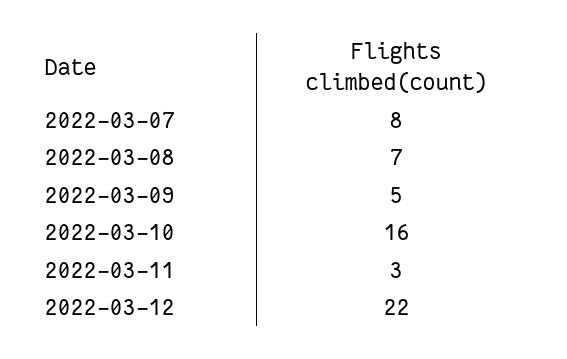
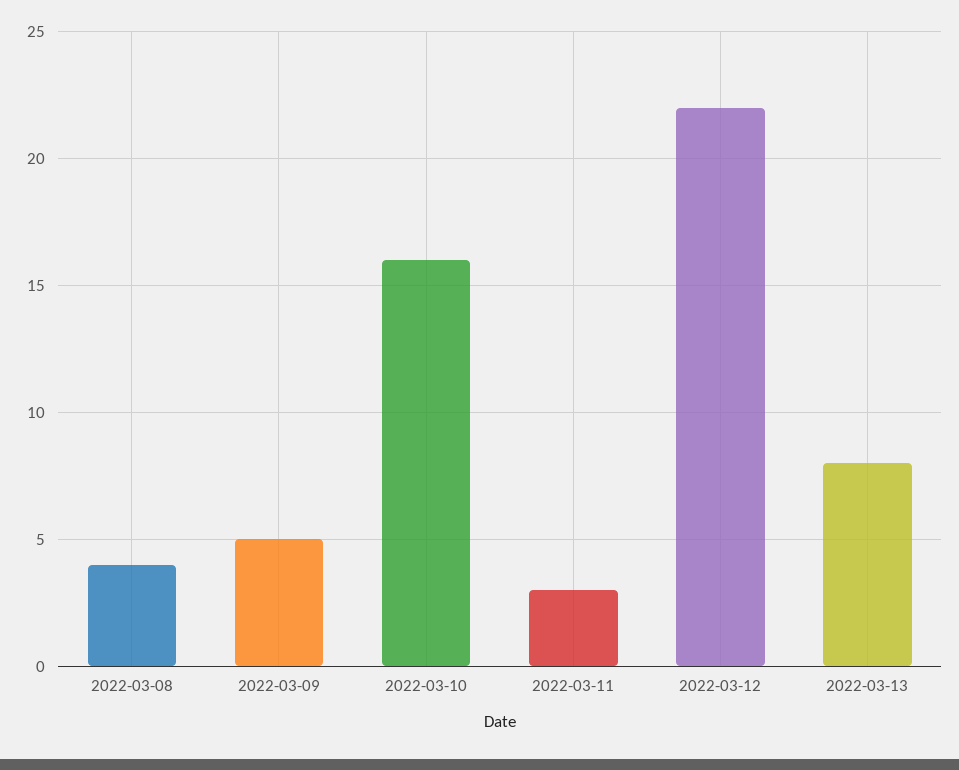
2022-03-07: 8 -> none
2022-03-08: 7 -> 4
2022-03-13: none -> 8

